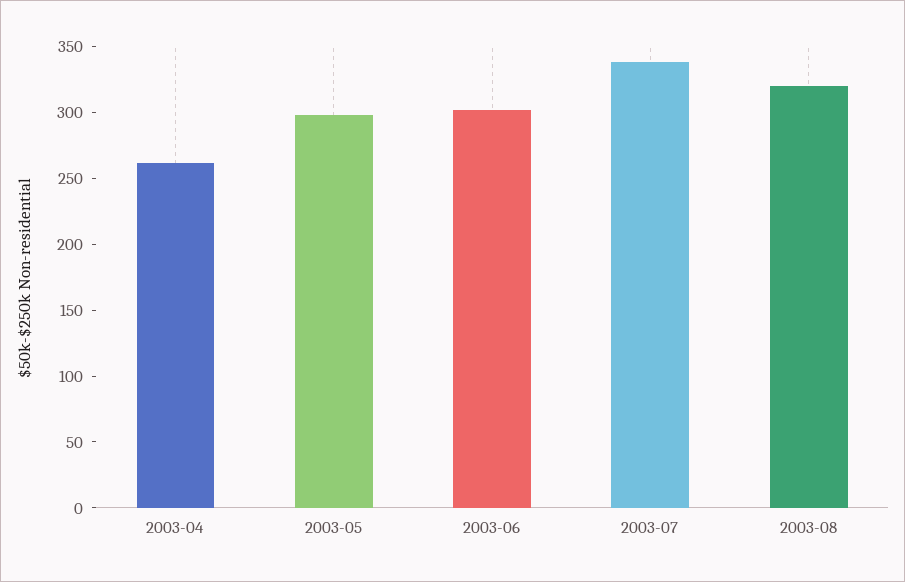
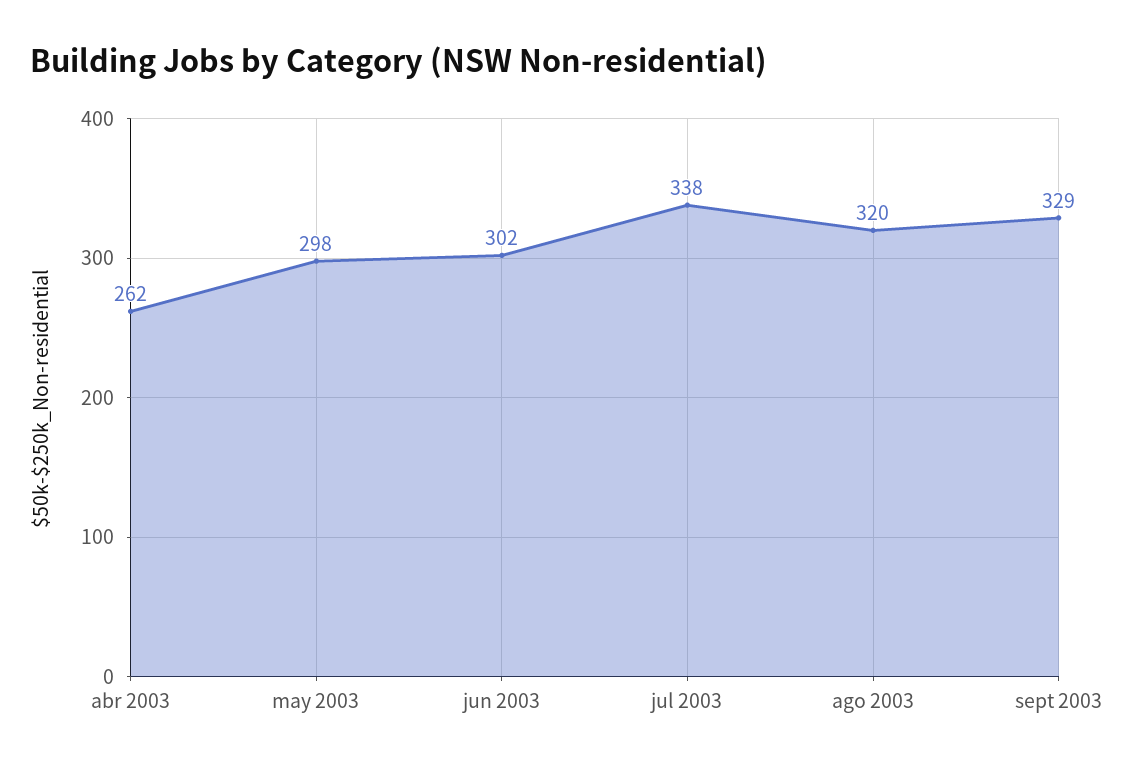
sept 2003: none -> 329

